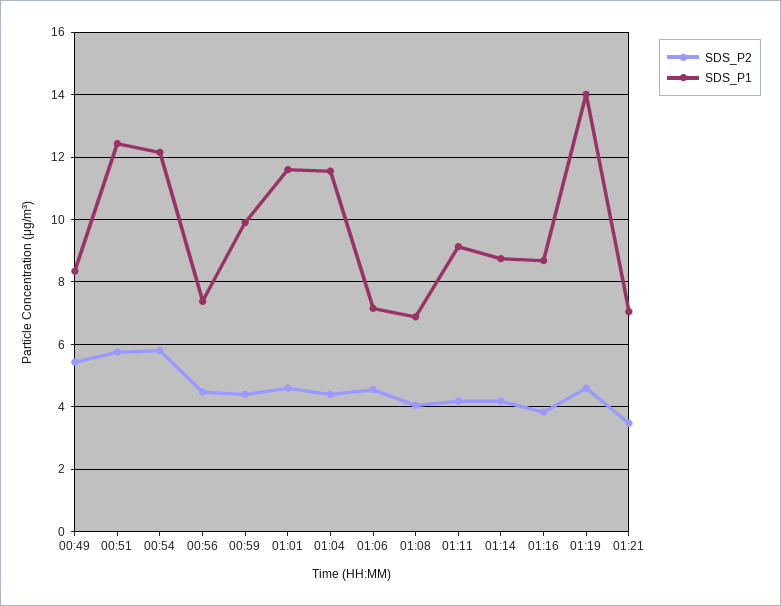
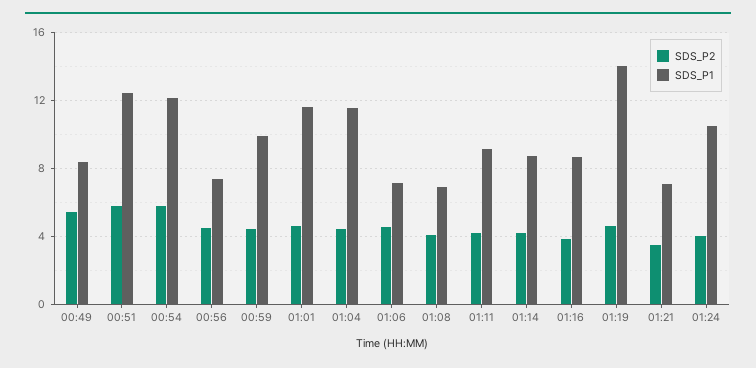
SDS_P2, 01:24: none -> 4
SDS_P1, 01:24: none -> 10.5

